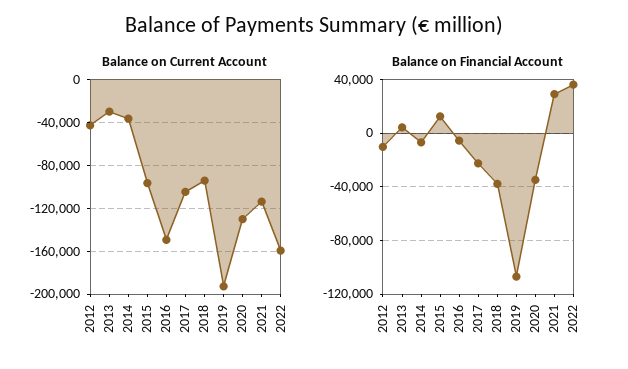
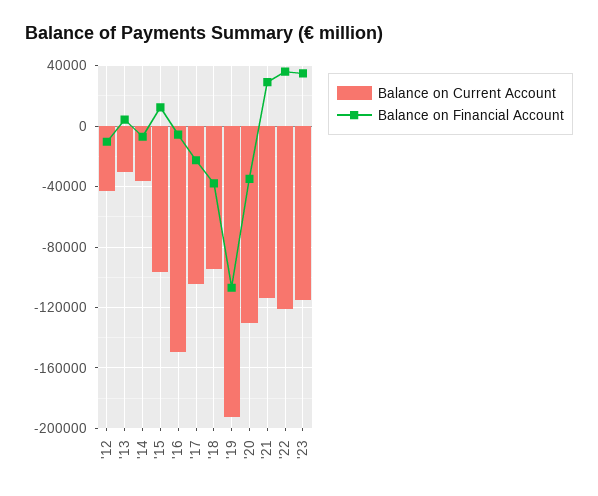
Balance on Current Account, 2022: -160000 -> -120000
Balance on Current Account, '23: none -> -115000
Balance on Financial Account, '23: none -> 35000

